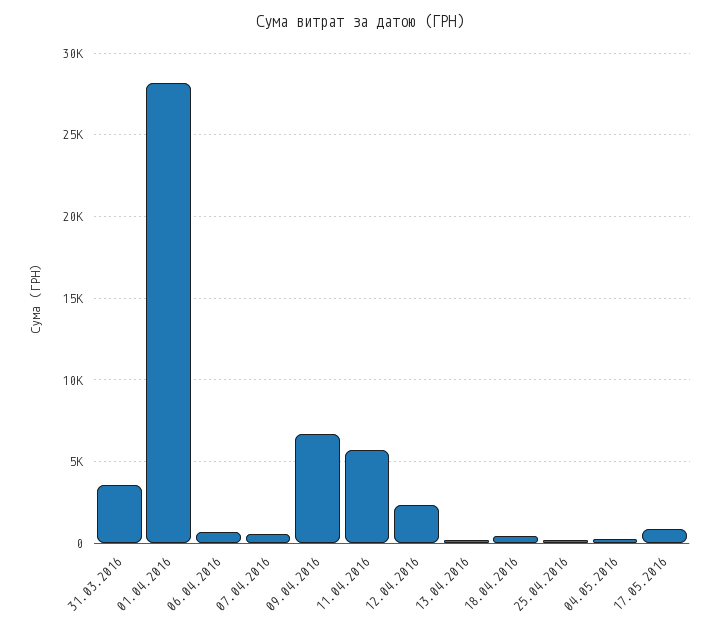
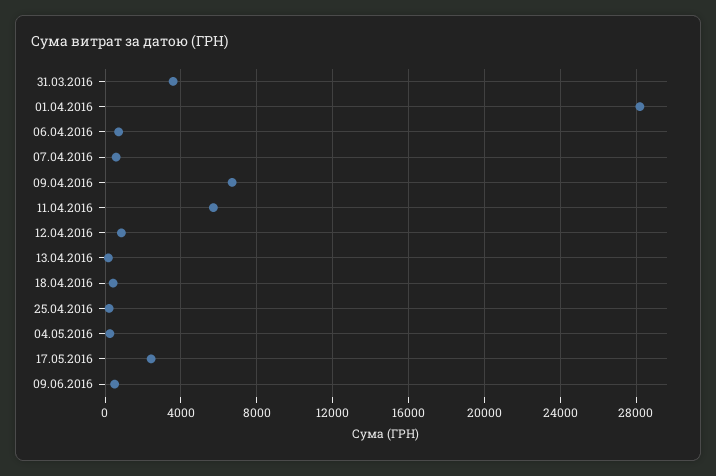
12.04.2016: 2500 -> 1000
17.05.2016: 1000 -> 2500
09.06.2016: none -> 500

